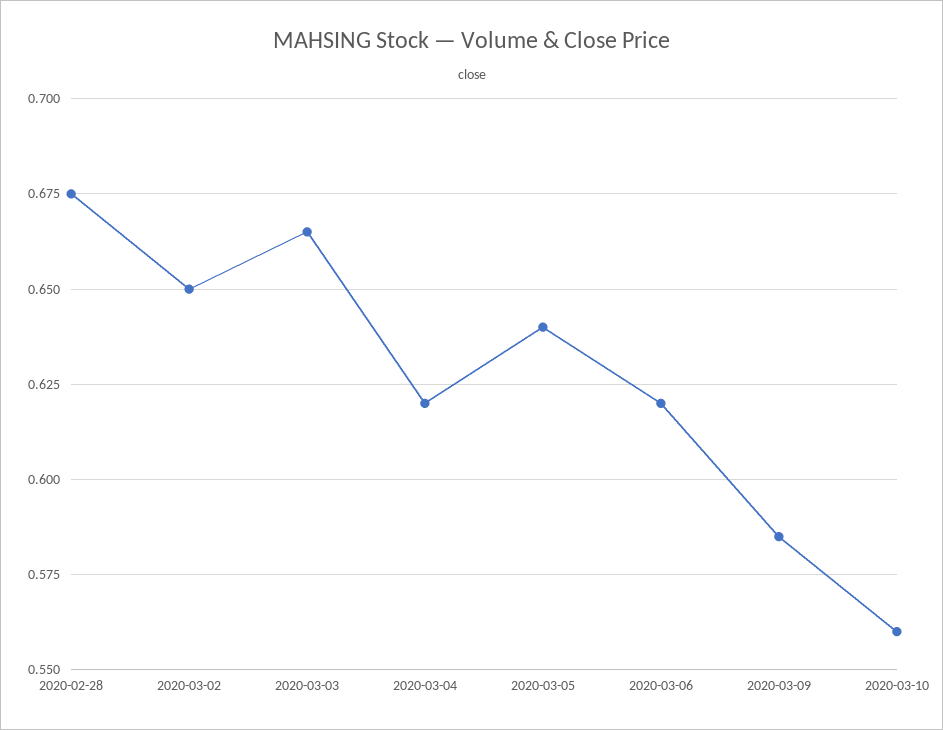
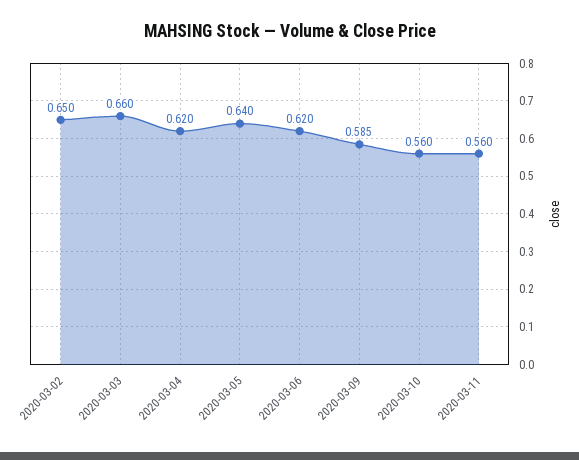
2020-02-28: 0.675 -> none
2020-03-03: 0.665 -> 0.66
2020-03-11: none -> 0.56

